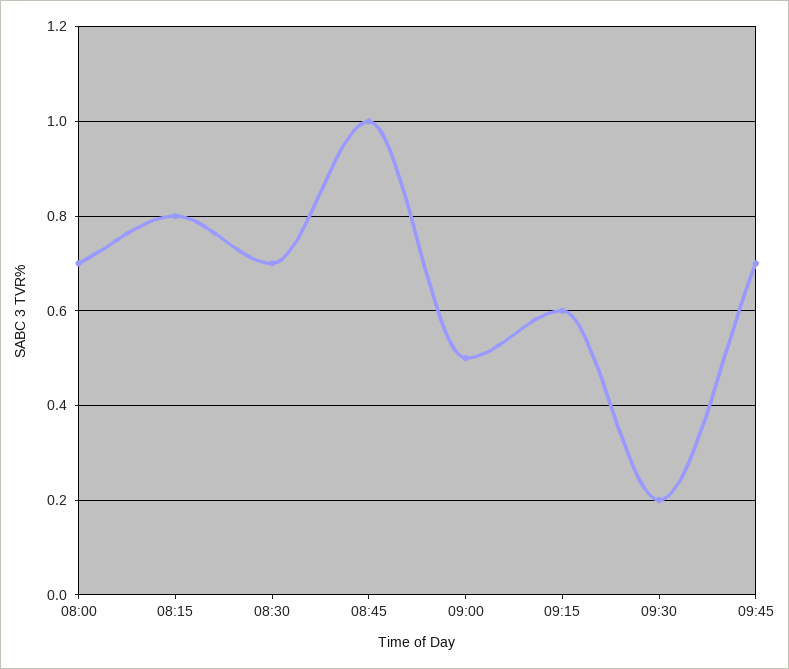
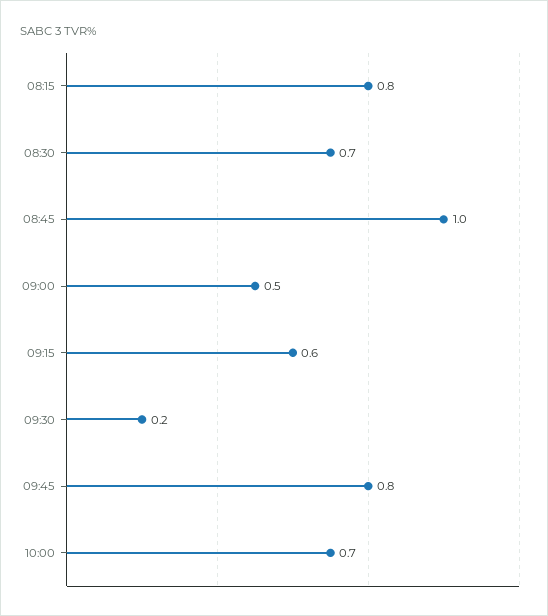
08:00: 0.7 -> none
09:45: 0.7 -> 0.8
10:00: none -> 0.7

